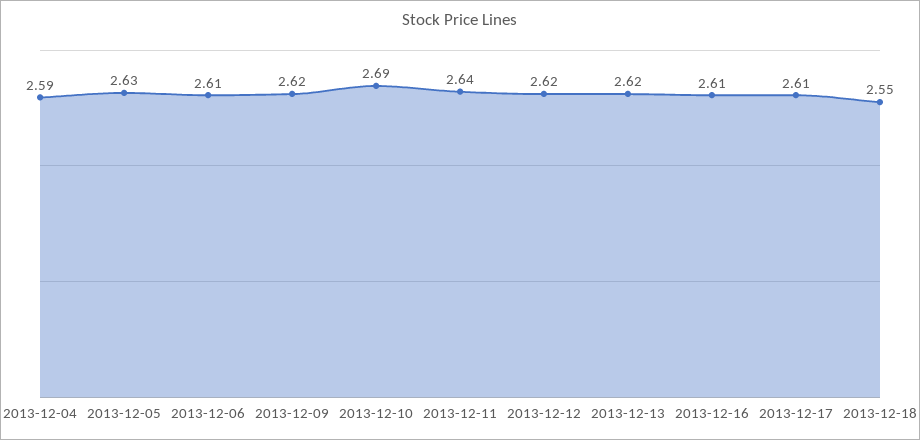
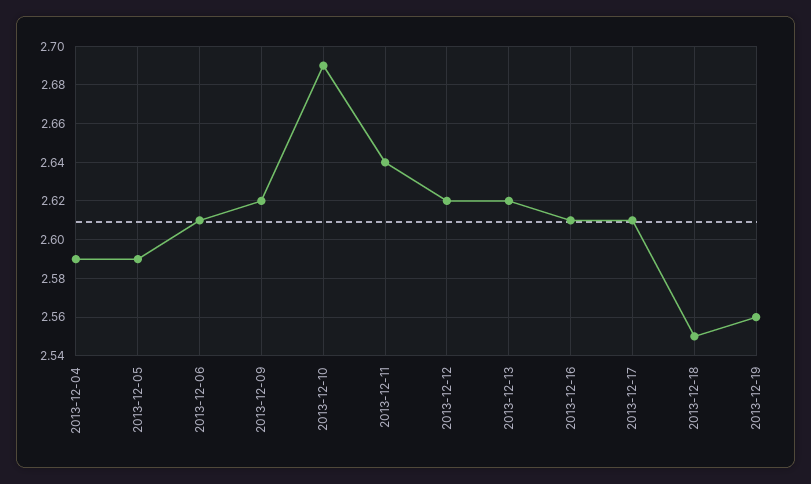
2013-12-05: 2.63 -> 2.59
2013-12-19: none -> 2.56

